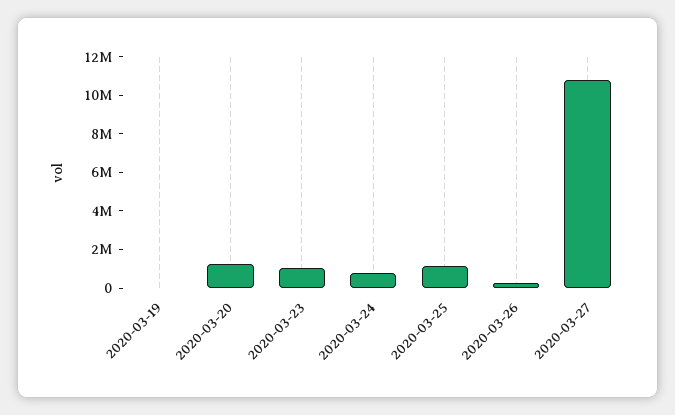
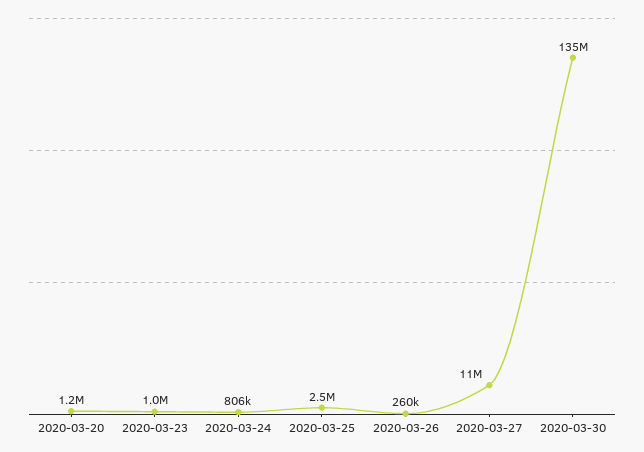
2020-03-19: 0 -> none
2020-03-25: 1000000 -> 2500000
2020-03-30: none -> 135000000

